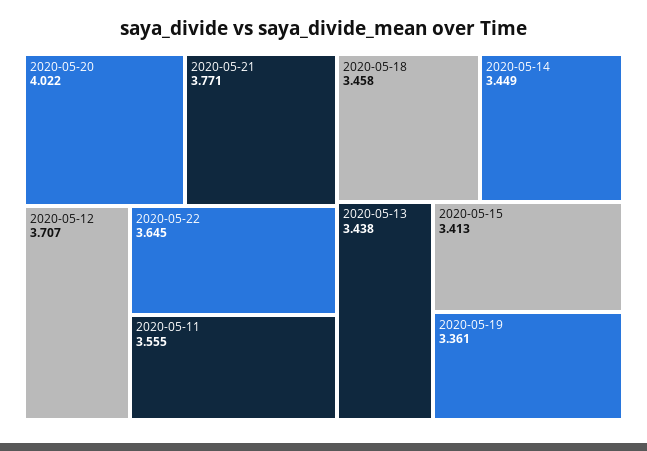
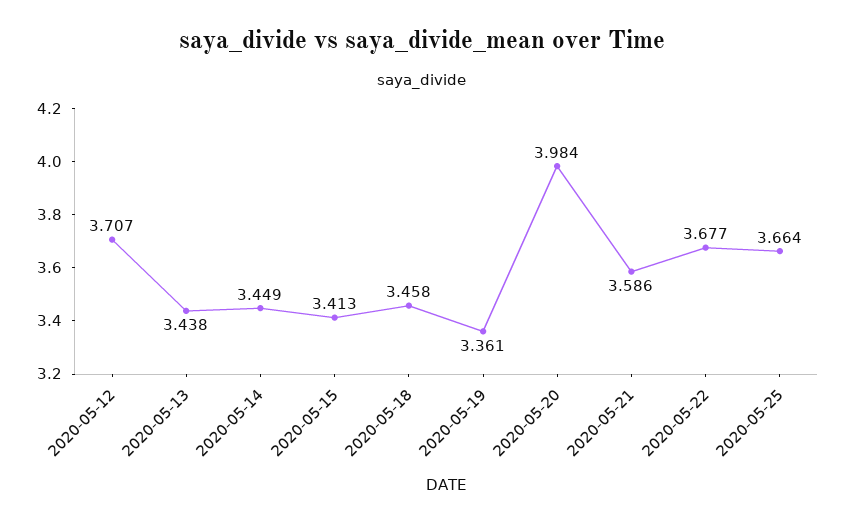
2020-05-20: 4.022 -> 3.984
2020-05-21: 3.771 -> 3.586
2020-05-22: 3.645 -> 3.677
2020-05-11: 3.555 -> none
2020-05-25: none -> 3.664

